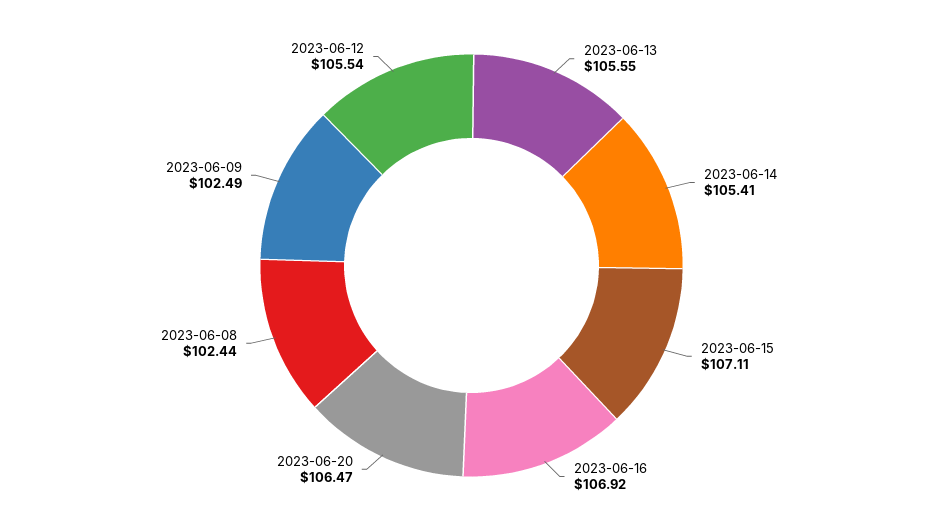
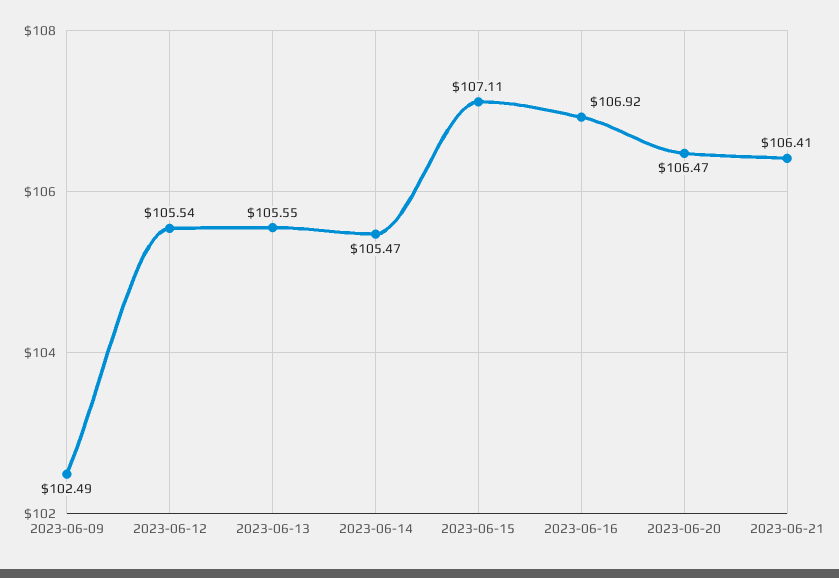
2023-06-14: 105.41 -> 105.47
2023-06-08: 102.44 -> none
2023-06-21: none -> 106.41

